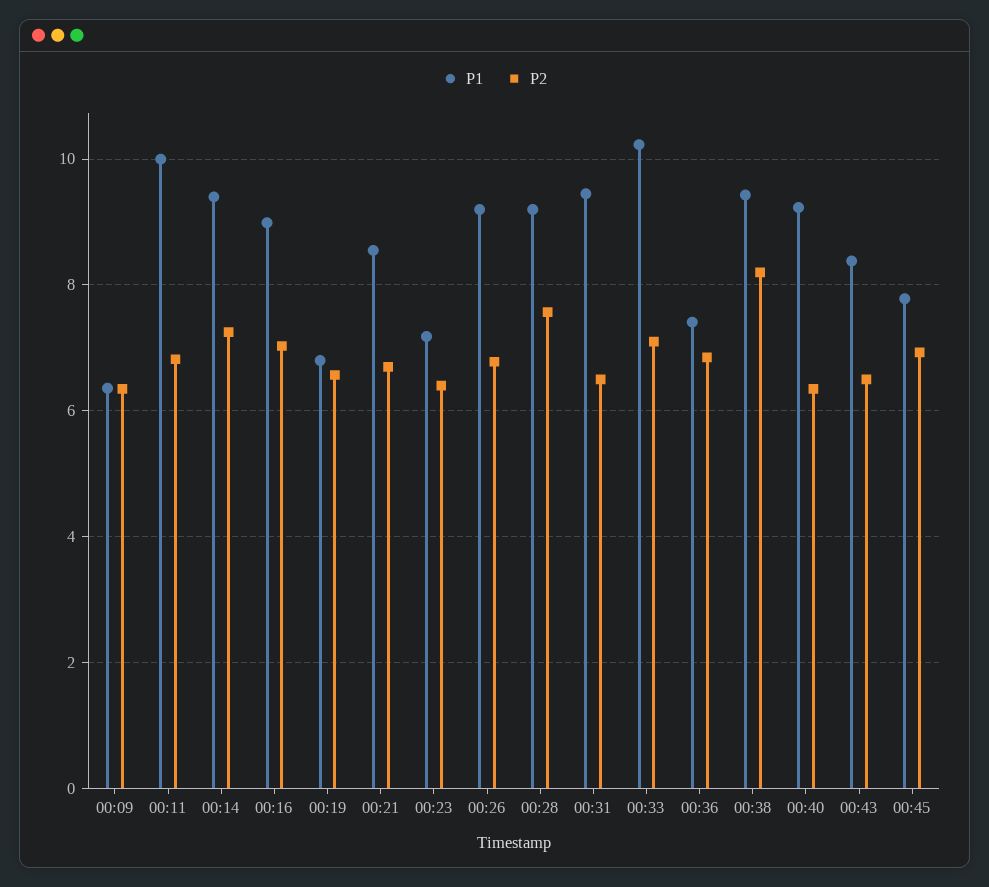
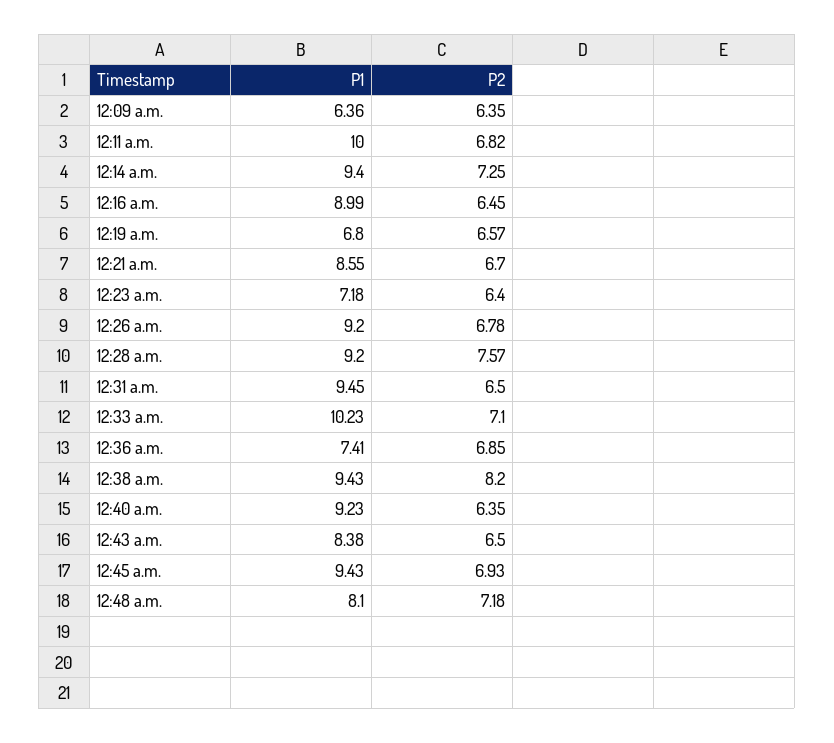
P2, 00:16: 7 -> 6.45
P1, 00:45: 7.8 -> 9.43
P1, 12:48 a.m.: none -> 8.1
P2, 12:48 a.m.: none -> 7.18

